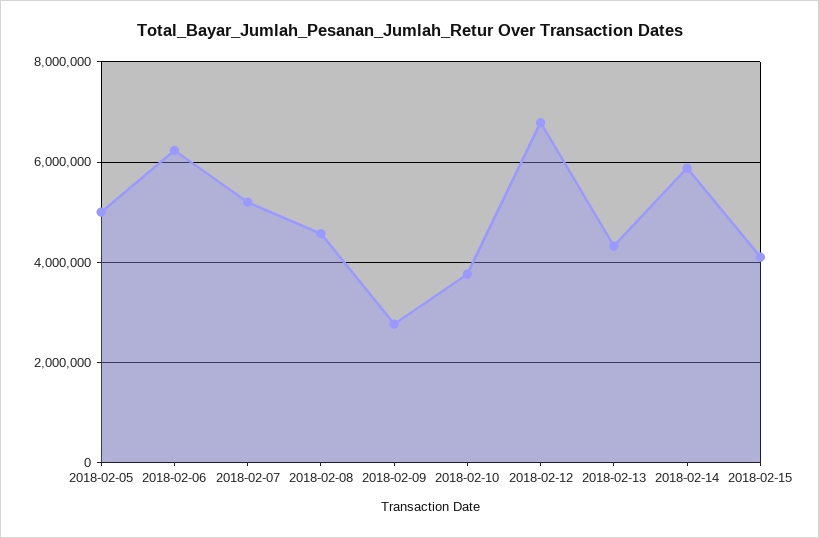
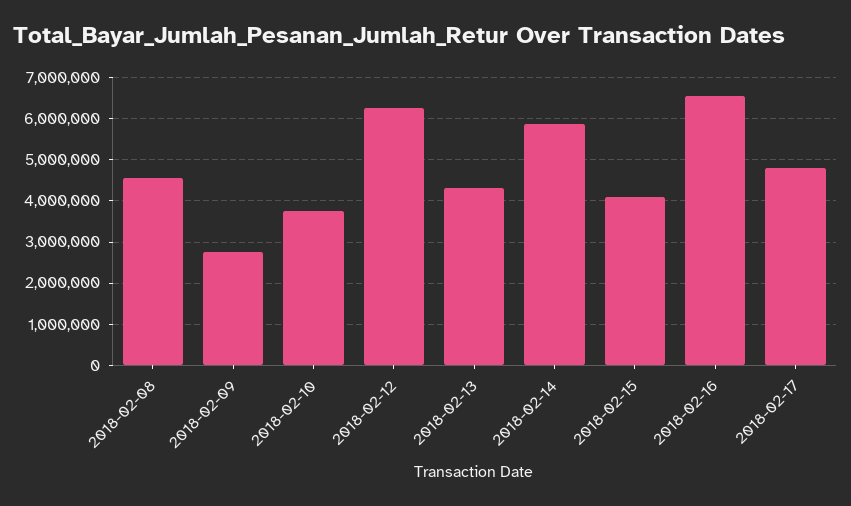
2018-02-05: 5000000 -> none
2018-02-06: 6200000 -> none
2018-02-07: 5200000 -> none
2018-02-12: 6800000 -> 6200000
2018-02-16: none -> 6600000
2018-02-17: none -> 4800000

